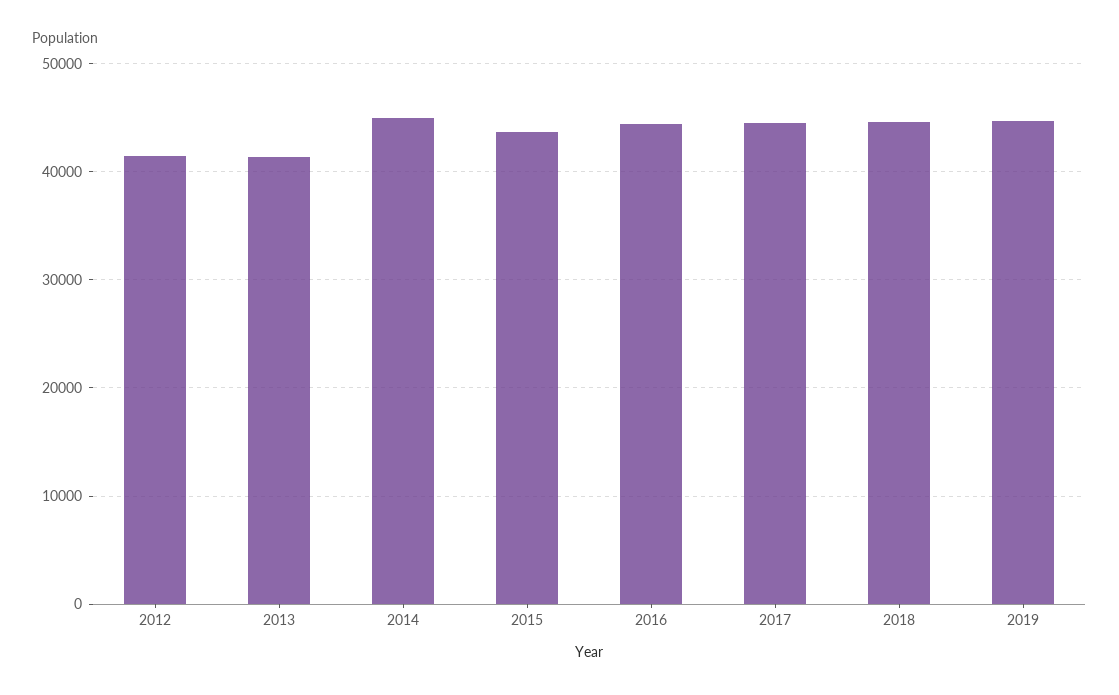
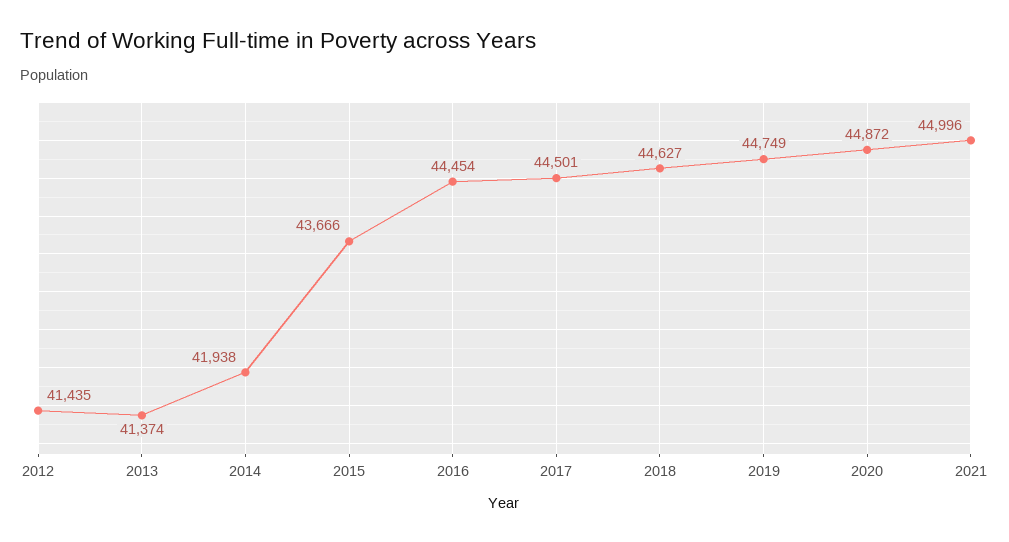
2014: 45000 -> 41938
2020: none -> 44872
2021: none -> 44996

